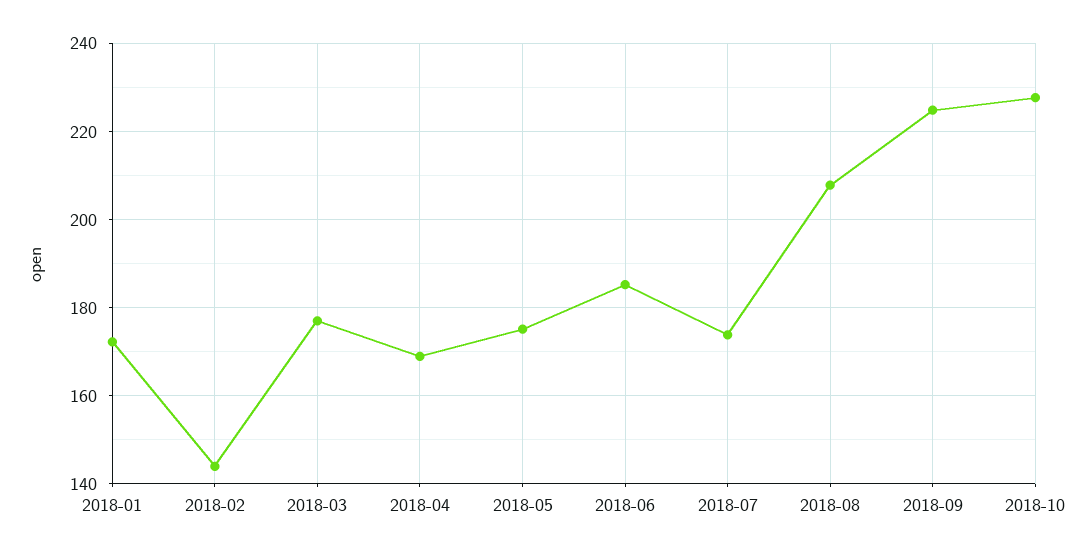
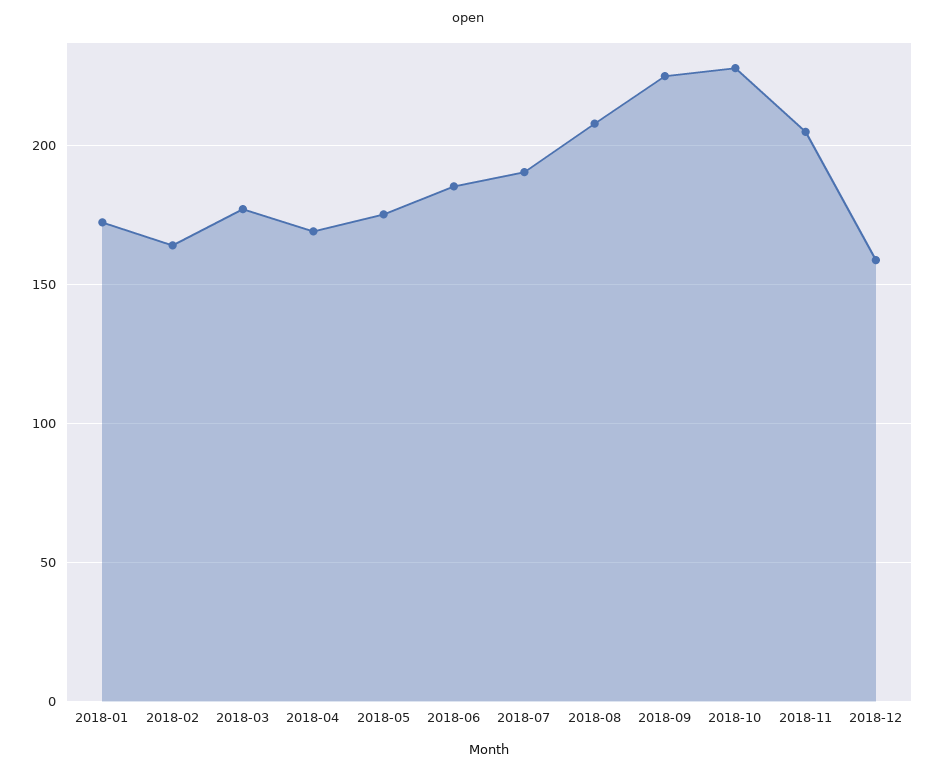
2018-02: 144 -> 165
2018-07: 174 -> 190
2018-11: none -> 205
2018-12: none -> 160

